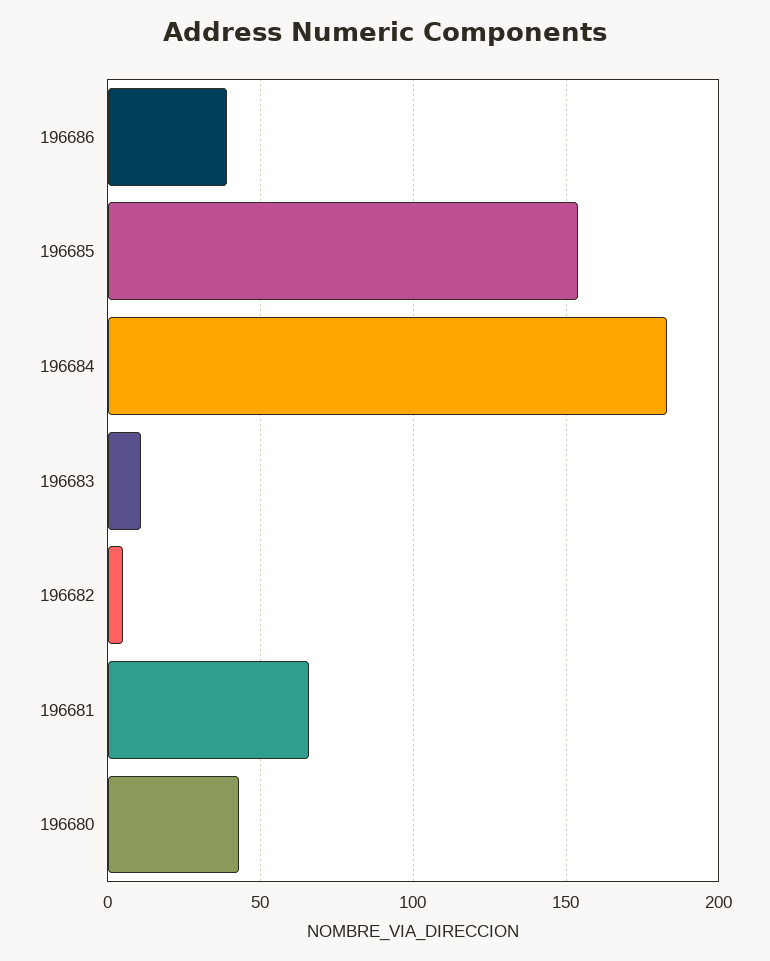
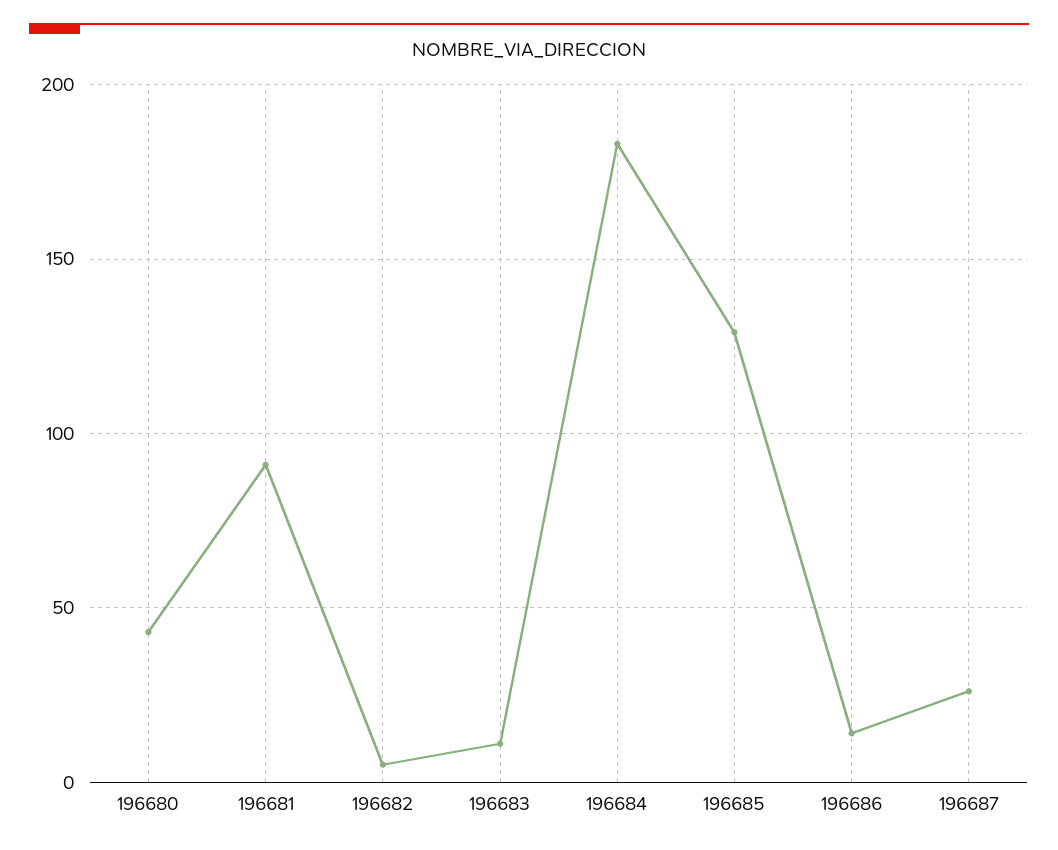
196686: 40 -> 15
196685: 155 -> 130
196681: 65 -> 90
196687: none -> 25

